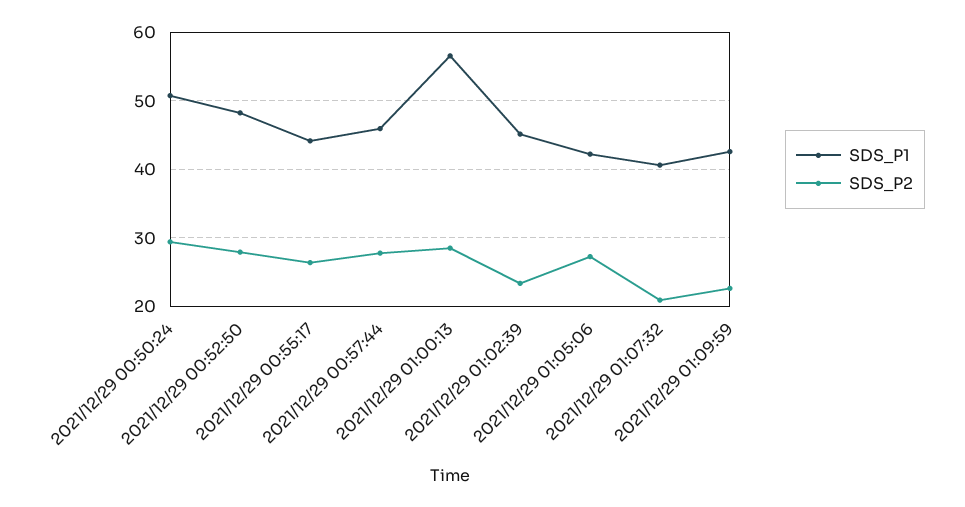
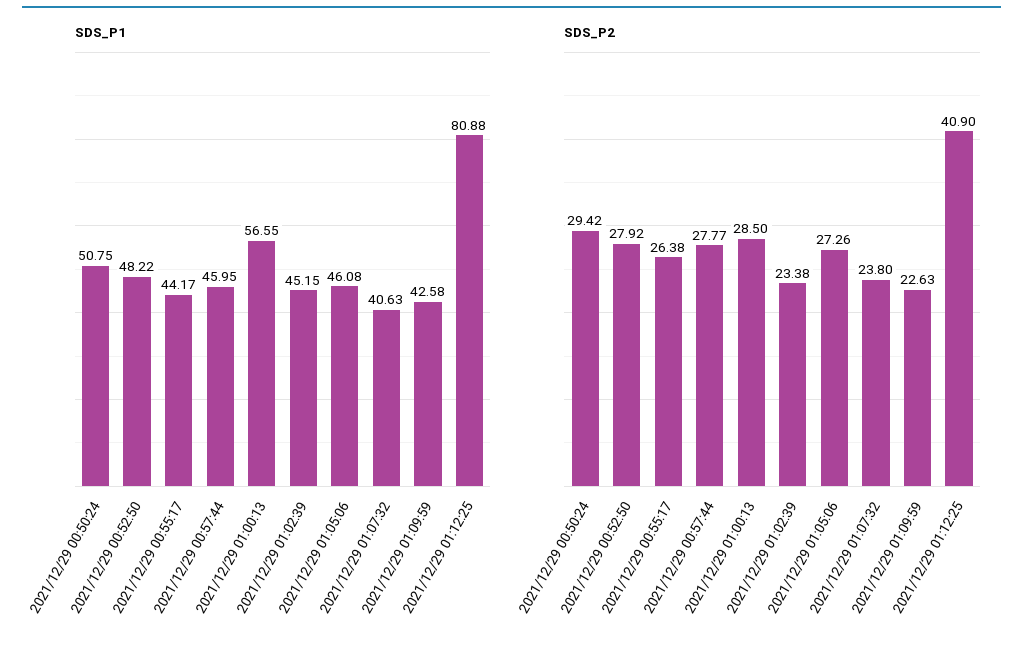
SDS_P1, 2021/12/29 01:05:06: 42 -> 46.08
SDS_P2, 2021/12/29 01:07:32: 21 -> 23.8
SDS_P1, 2021/12/29 01:12:25: none -> 80.88
SDS_P2, 2021/12/29 01:12:25: none -> 40.9

